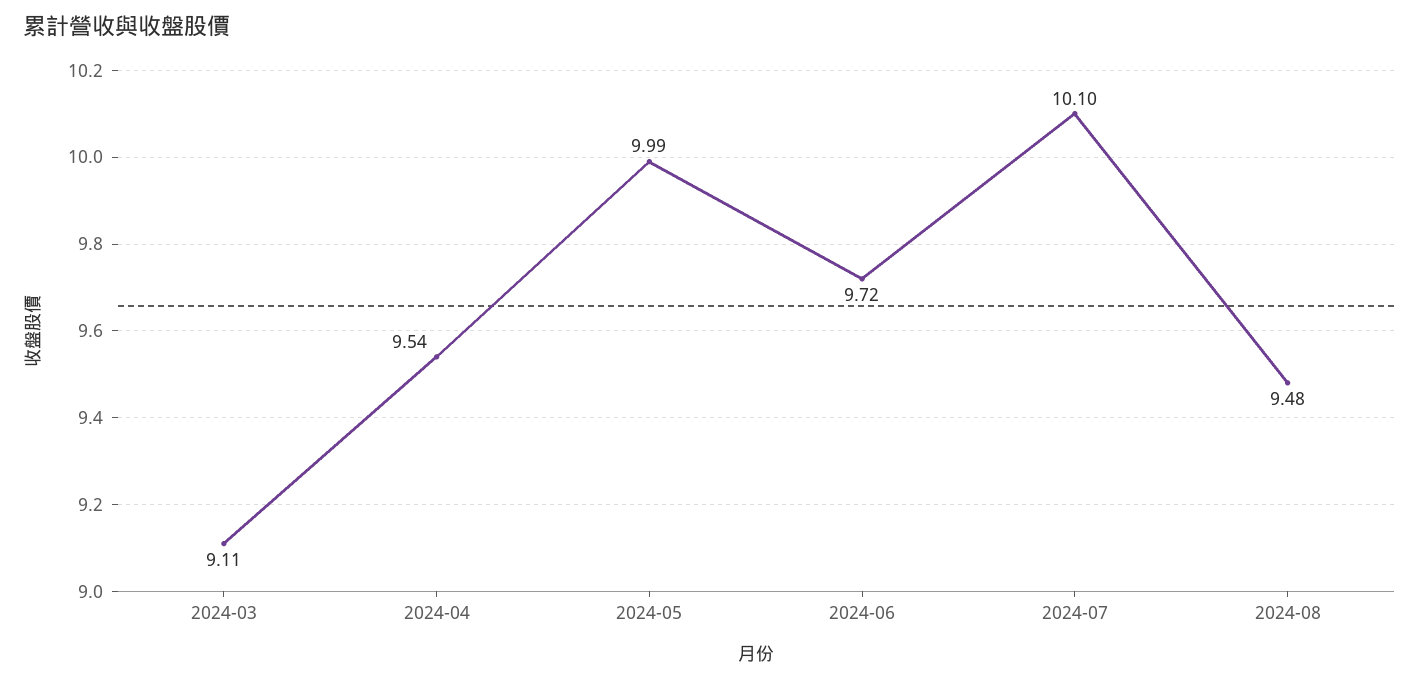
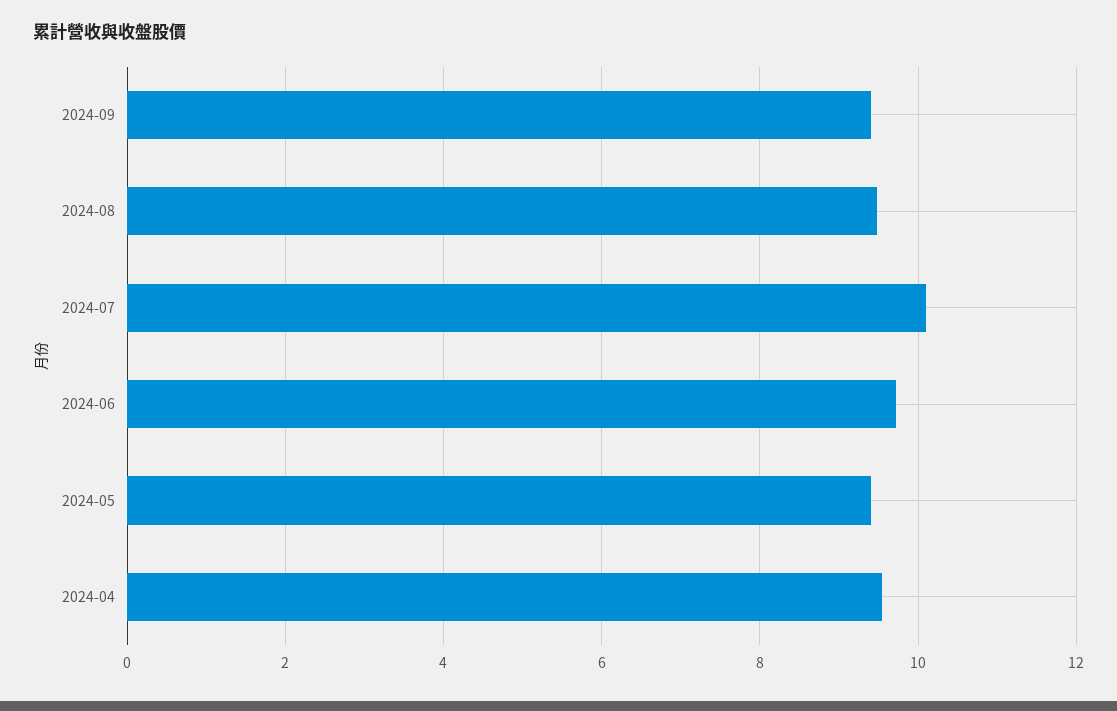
2024-03: 9.11 -> none
2024-05: 9.99 -> 9.4
2024-09: none -> 9.4

